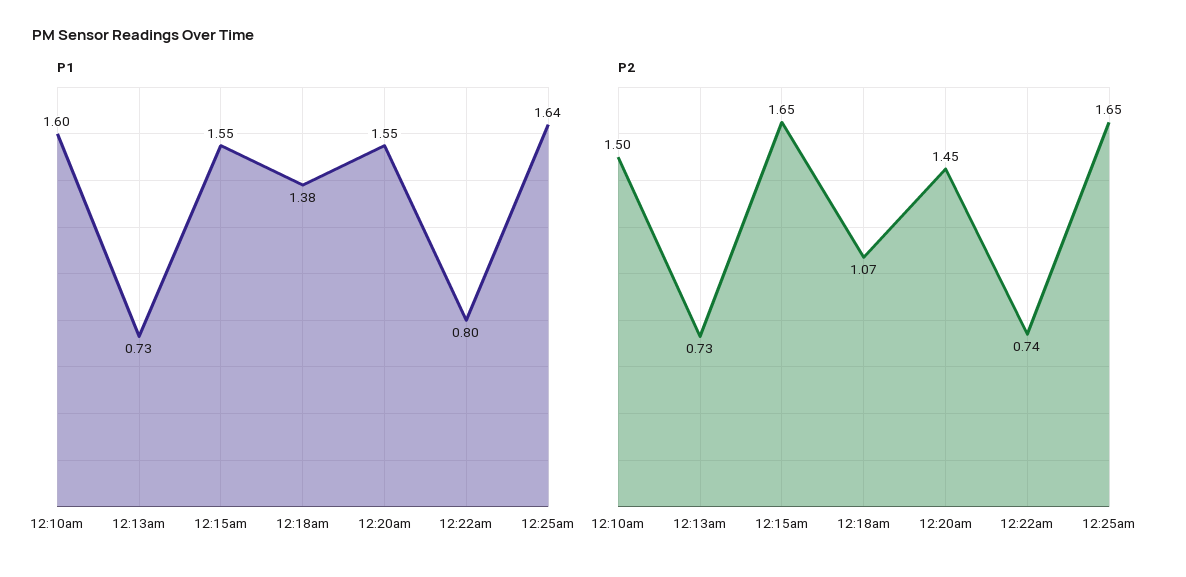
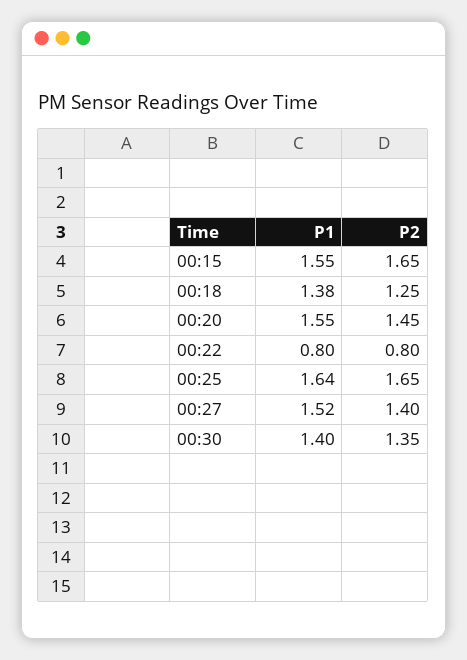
P1, 12:10am: 1.6 -> none
P1, 12:13am: 0.73 -> none
P2, 12:10am: 1.5 -> none
P2, 12:13am: 0.73 -> none
P2, 12:18am: 1.07 -> 1.25
P2, 12:22am: 0.74 -> 0.8
P1, 00:27: none -> 1.52
P2, 00:27: none -> 1.4
P1, 00:30: none -> 1.4
P2, 00:30: none -> 1.35

